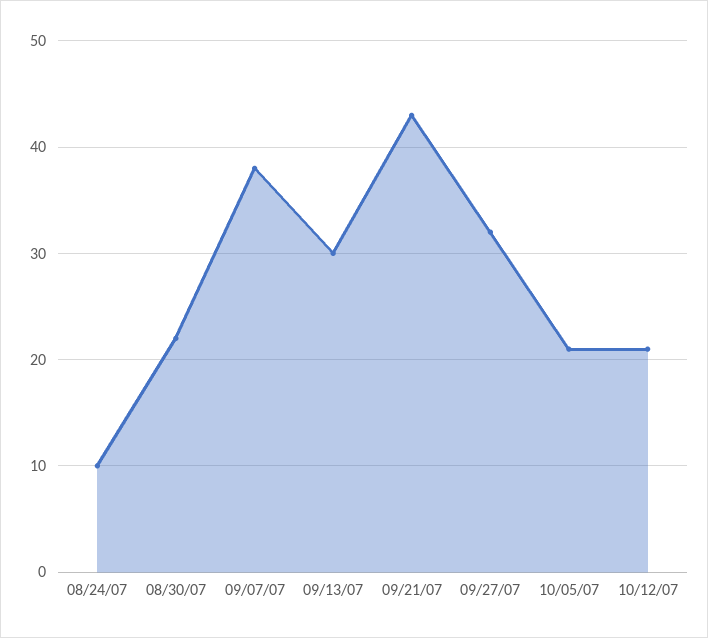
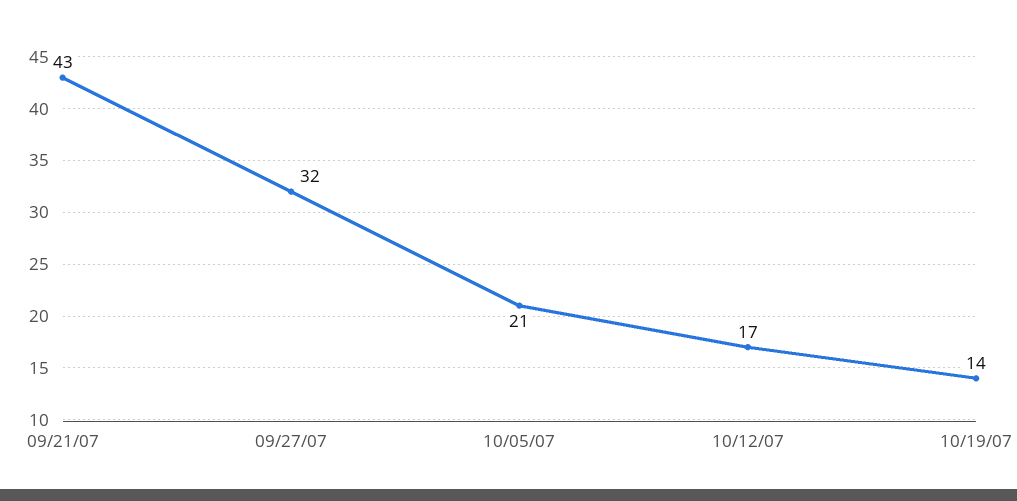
08/24/07: 10 -> none
08/30/07: 22 -> none
09/07/07: 38 -> none
09/13/07: 30 -> none
10/12/07: 21 -> 17
10/19/07: none -> 14

